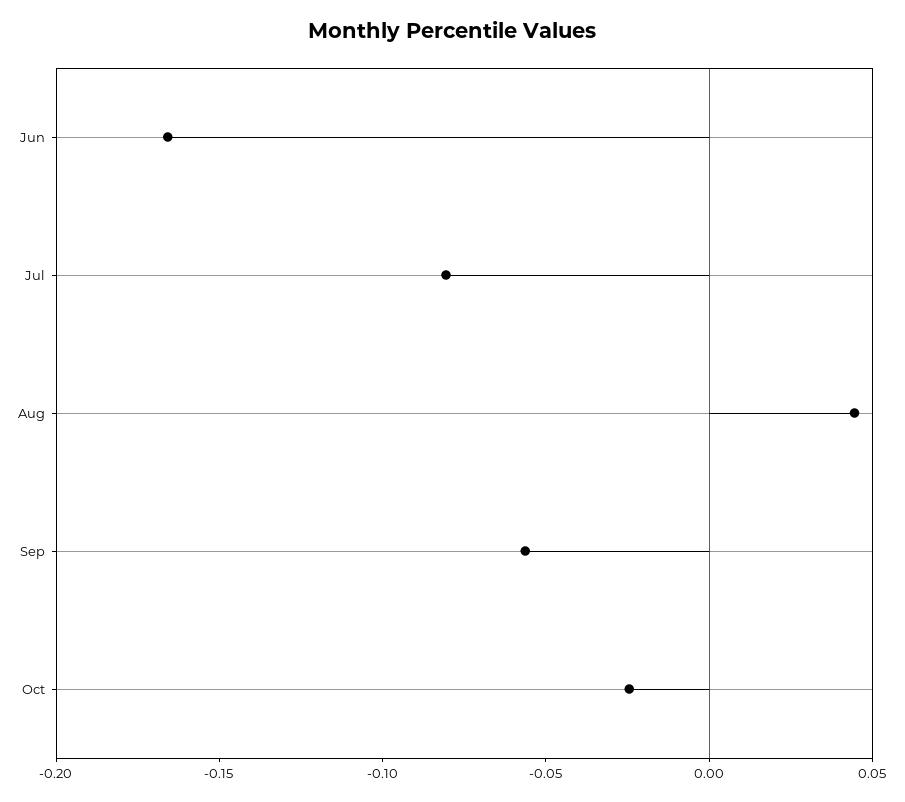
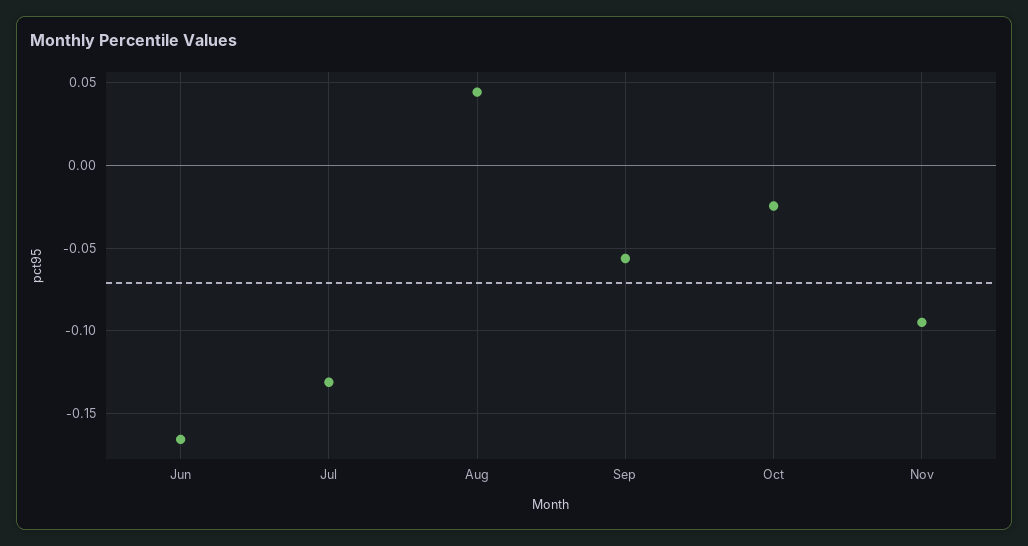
Jul: -0.08 -> -0.13
Nov: none -> -0.095

